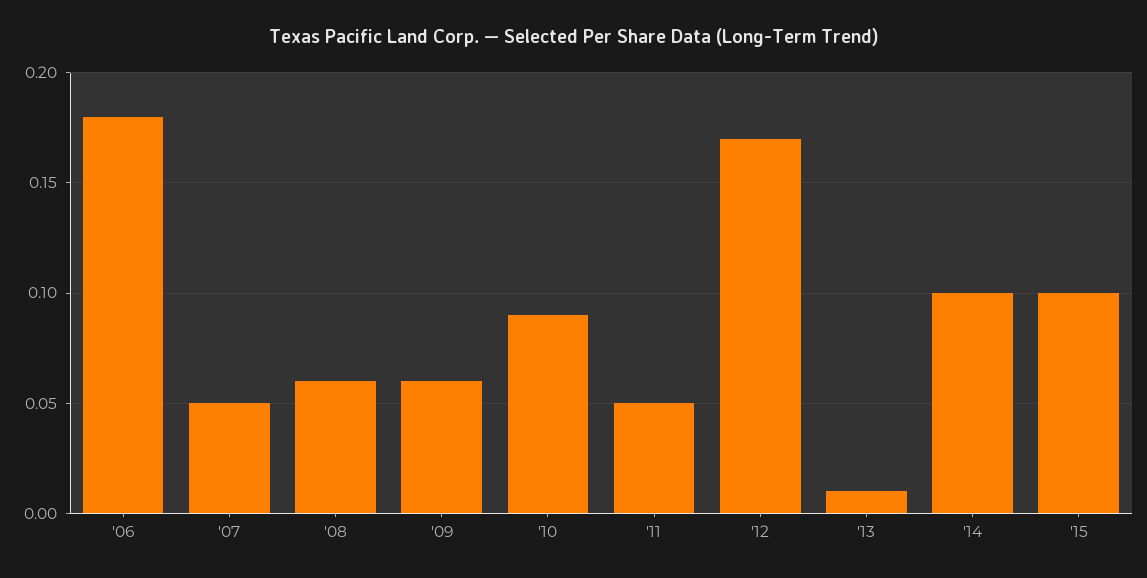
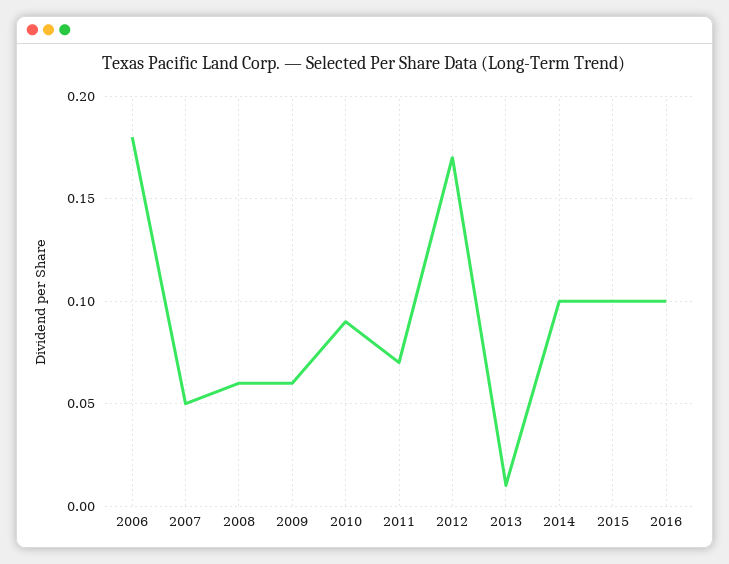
'11: 0.05 -> 0.07
2016: none -> 0.1

